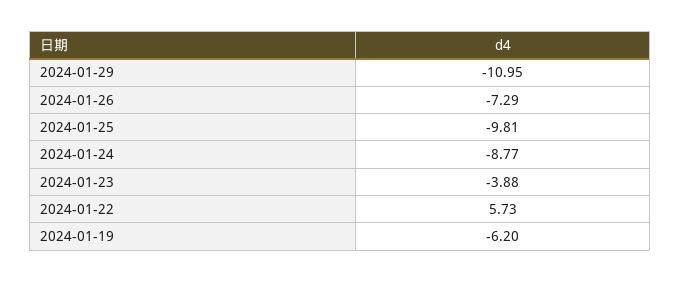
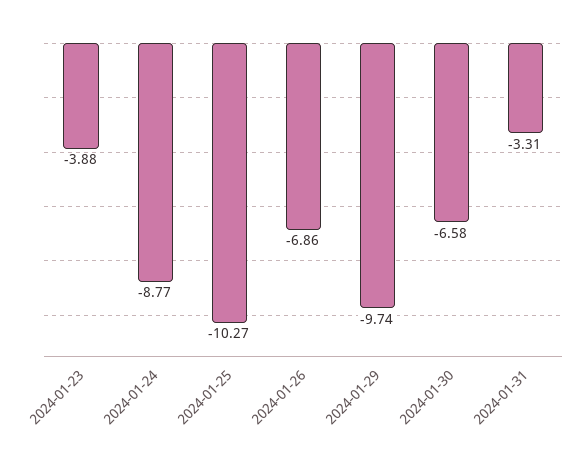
2024-01-29: -10.95 -> -9.74
2024-01-26: -7.29 -> -6.86
2024-01-25: -9.81 -> -10.27
2024-01-22: 5.73 -> none
2024-01-19: -6.2 -> none
2024-01-30: none -> -6.58
2024-01-31: none -> -3.31

